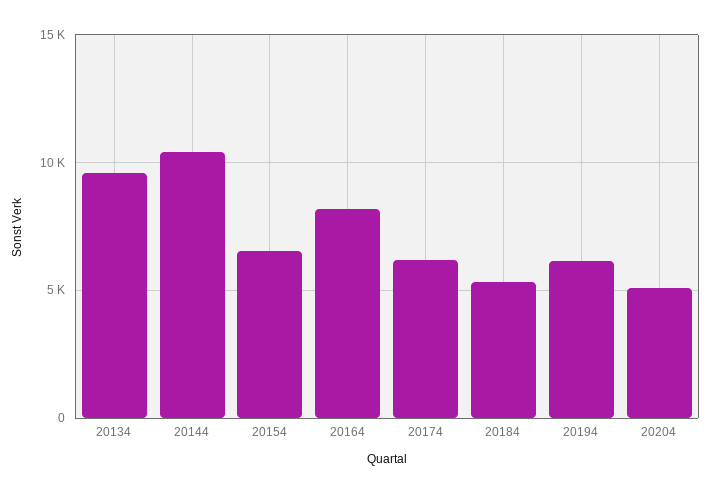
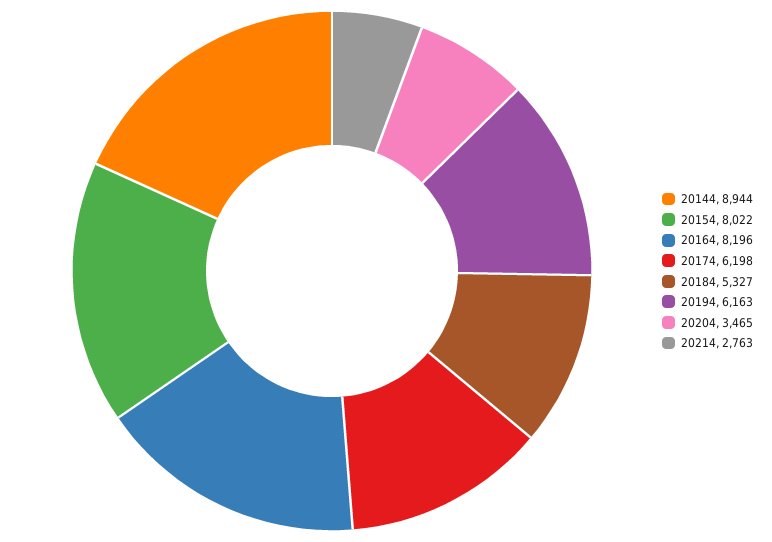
20134: 9500 -> none
20144: 10500 -> 8944
20154: 6500 -> 8022
20204: 5000 -> 3465
20214: none -> 2763

